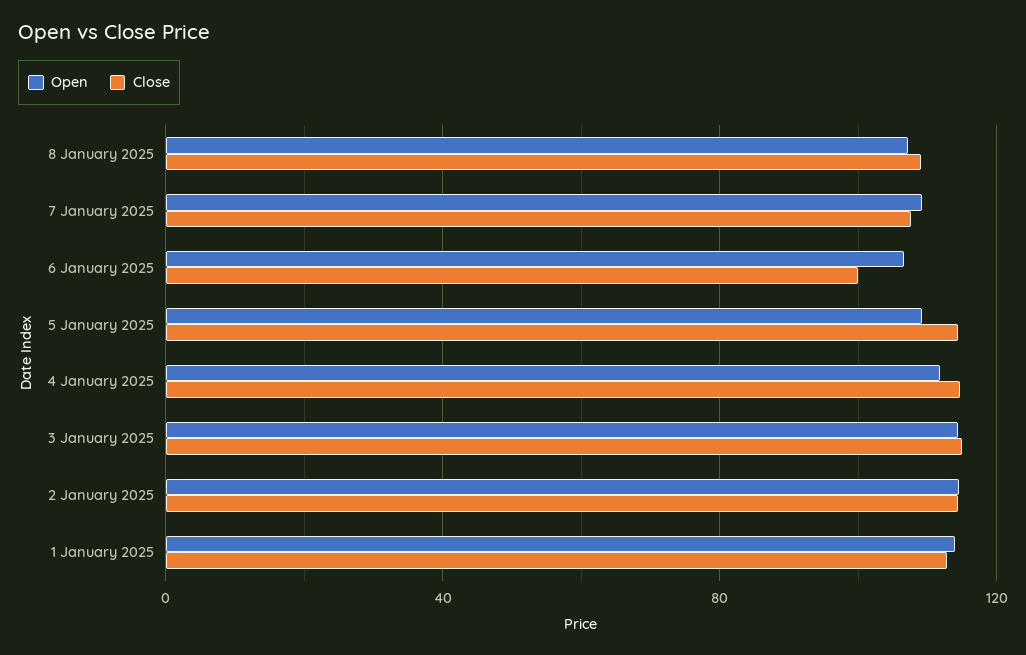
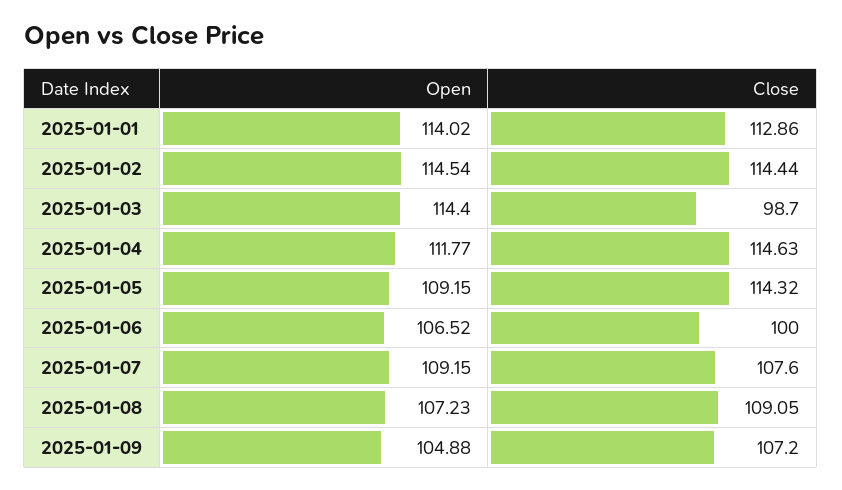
Close, 3 January 2025: 115 -> 98.7
Open, 2025-01-09: none -> 104.88
Close, 2025-01-09: none -> 107.2

